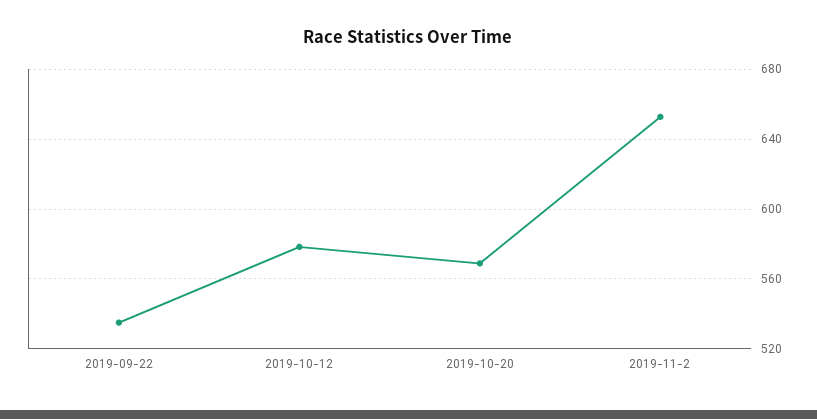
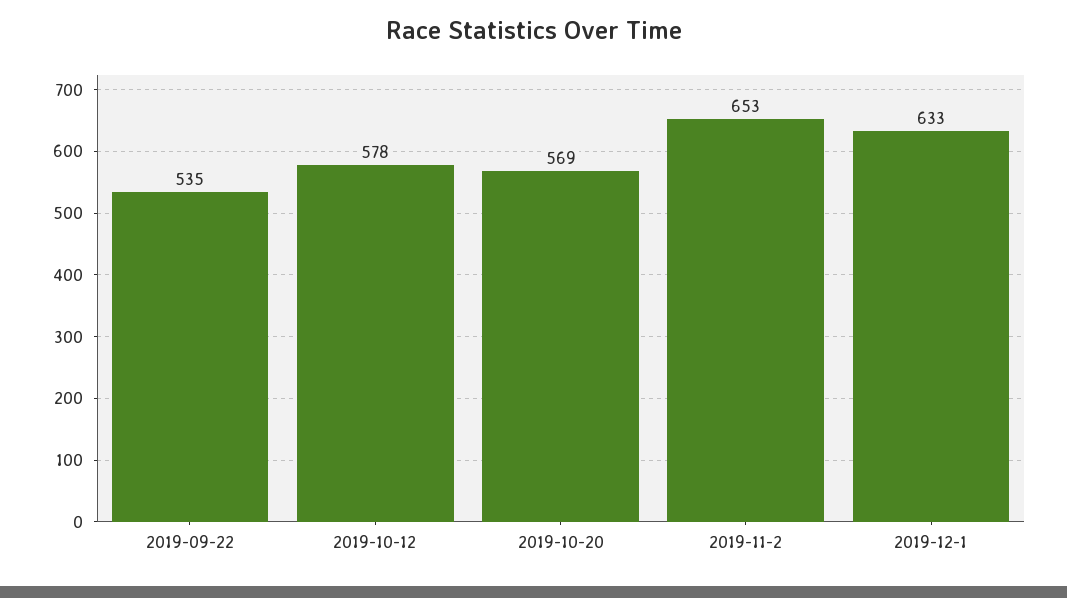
2019-12-1: none -> 633

